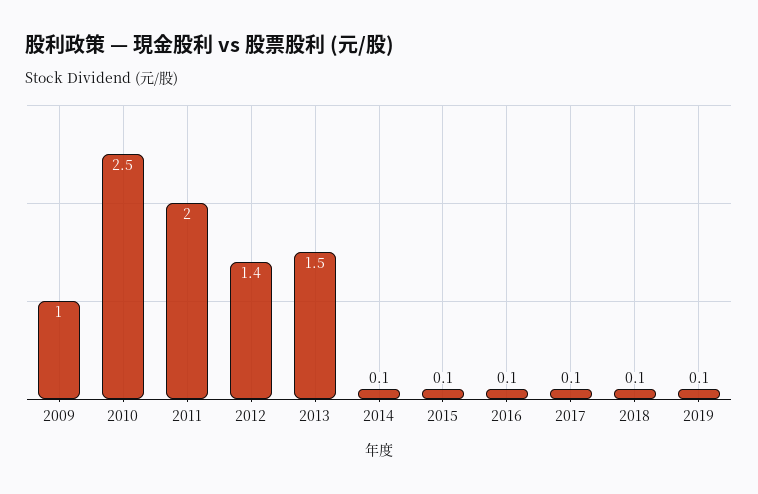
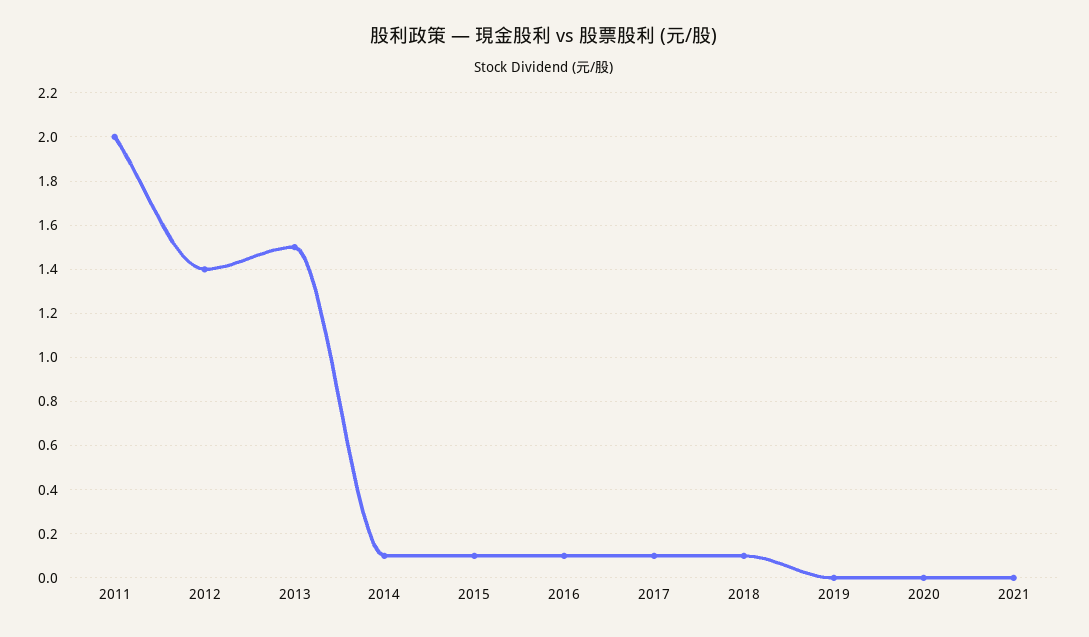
2009: 1 -> none
2010: 2.5 -> none
2019: 0.1 -> 0
2020: none -> 0
2021: none -> 0

